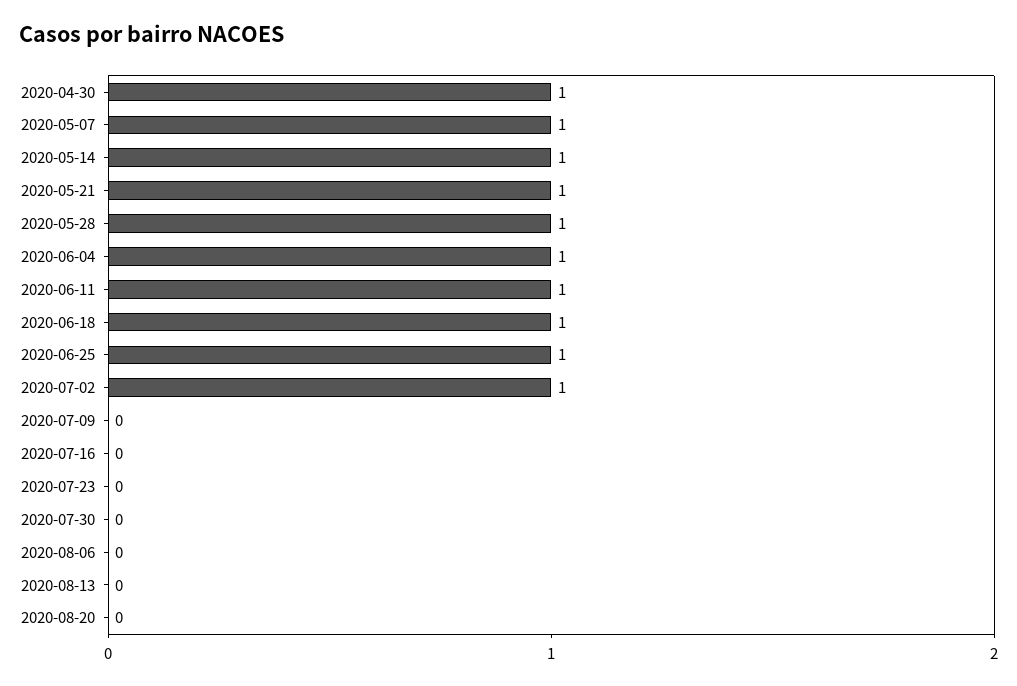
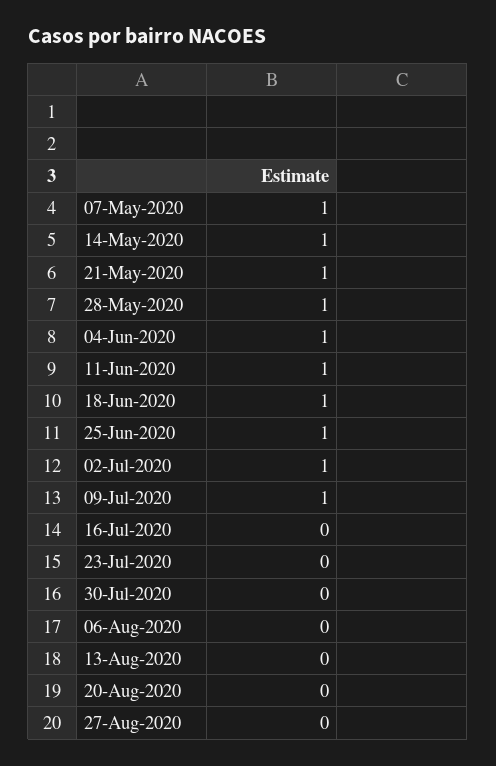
2020-04-30: 1 -> none
2020-07-09: 0 -> 1
27-Aug-2020: none -> 0

